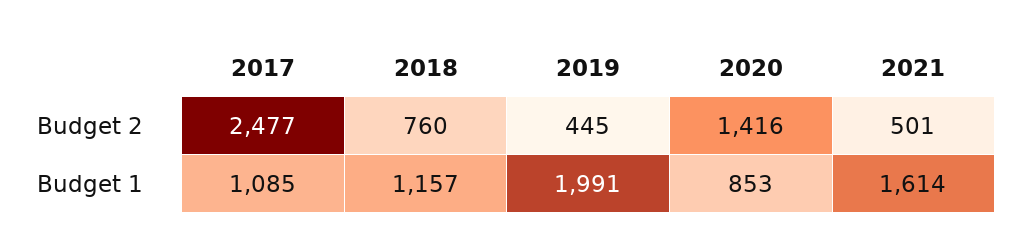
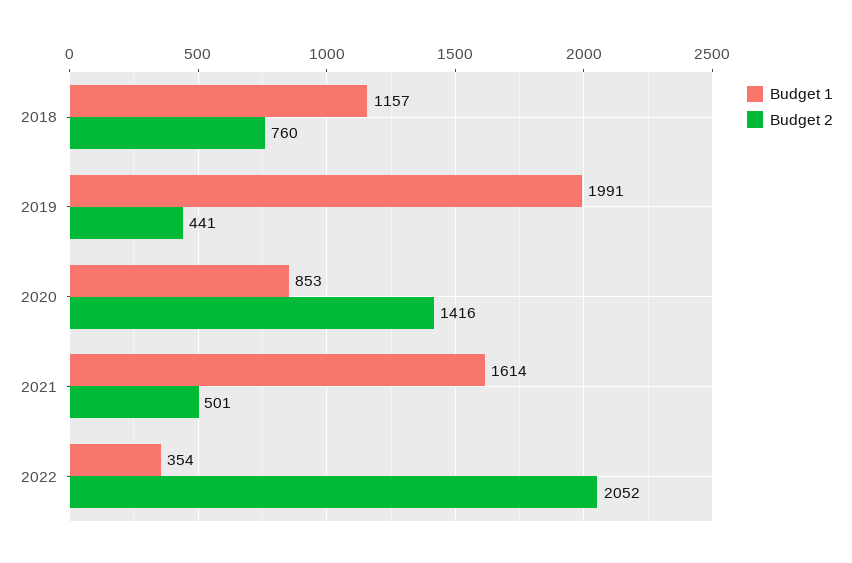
Budget 2, 2017: 2477 -> none
Budget 2, 2019: 445 -> 441
Budget 1, 2017: 1085 -> none
Budget 1, 2022: none -> 354
Budget 2, 2022: none -> 2052

